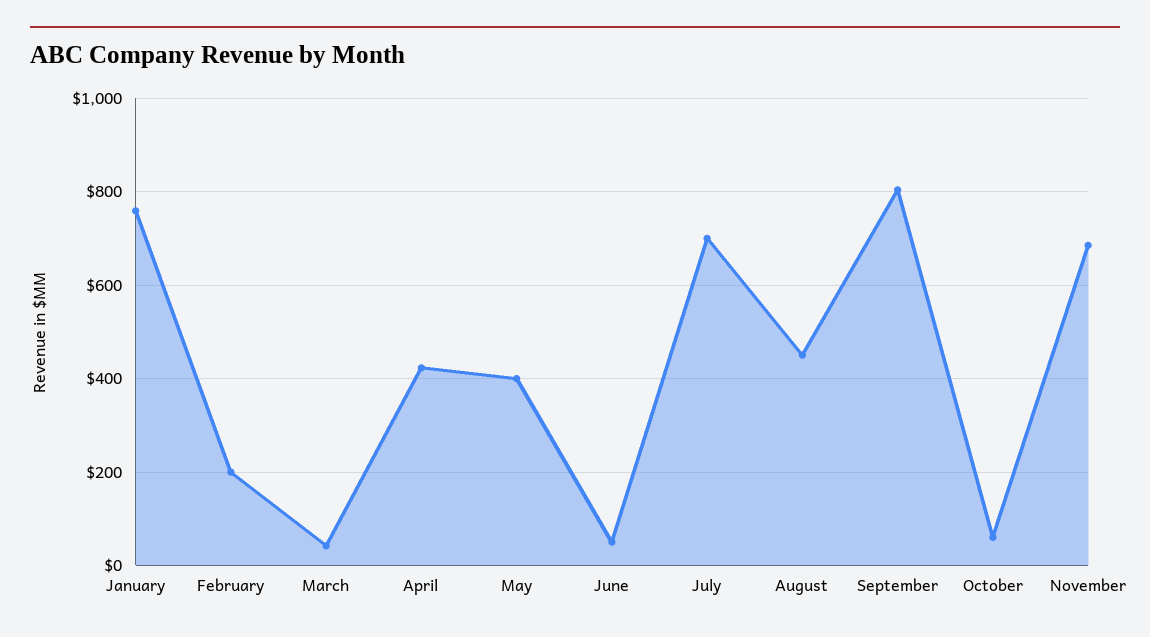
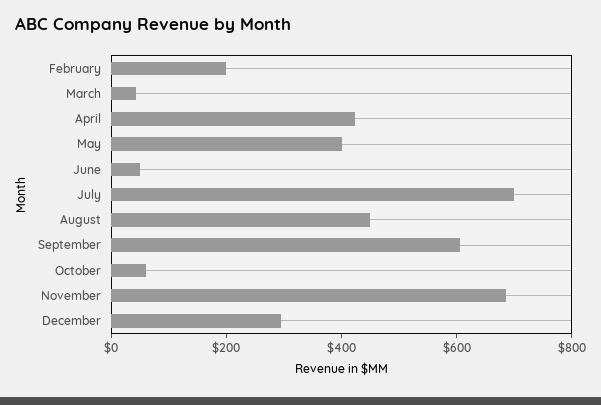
January: 760 -> none
September: 800 -> 600
December: none -> 300

